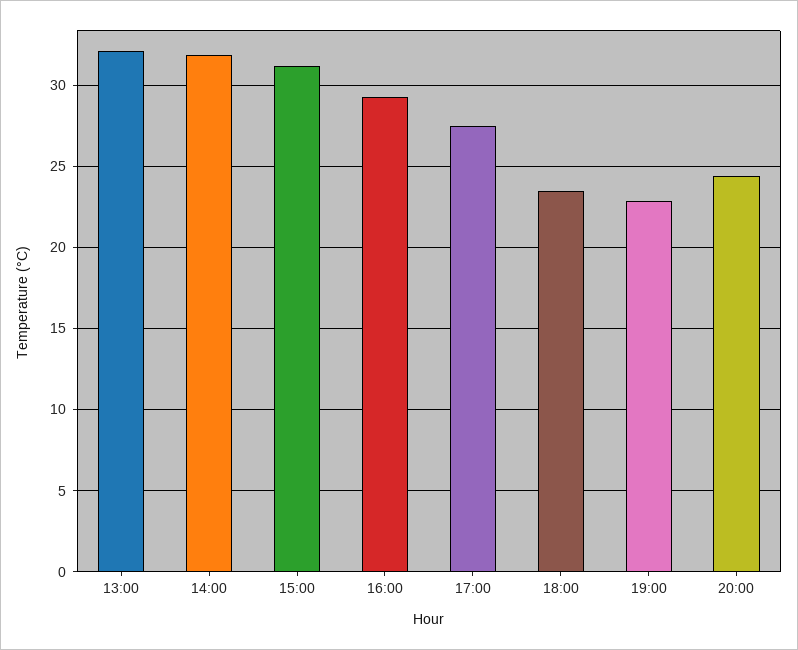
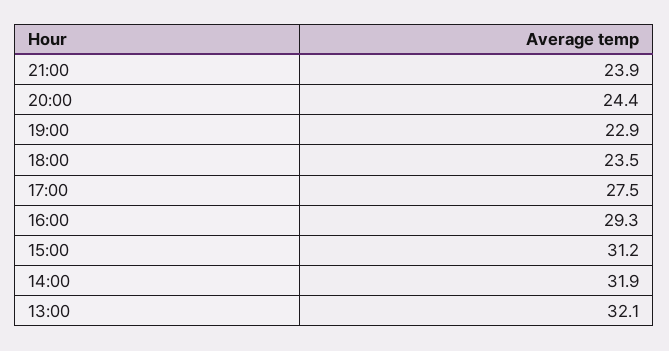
21:00: none -> 23.9

